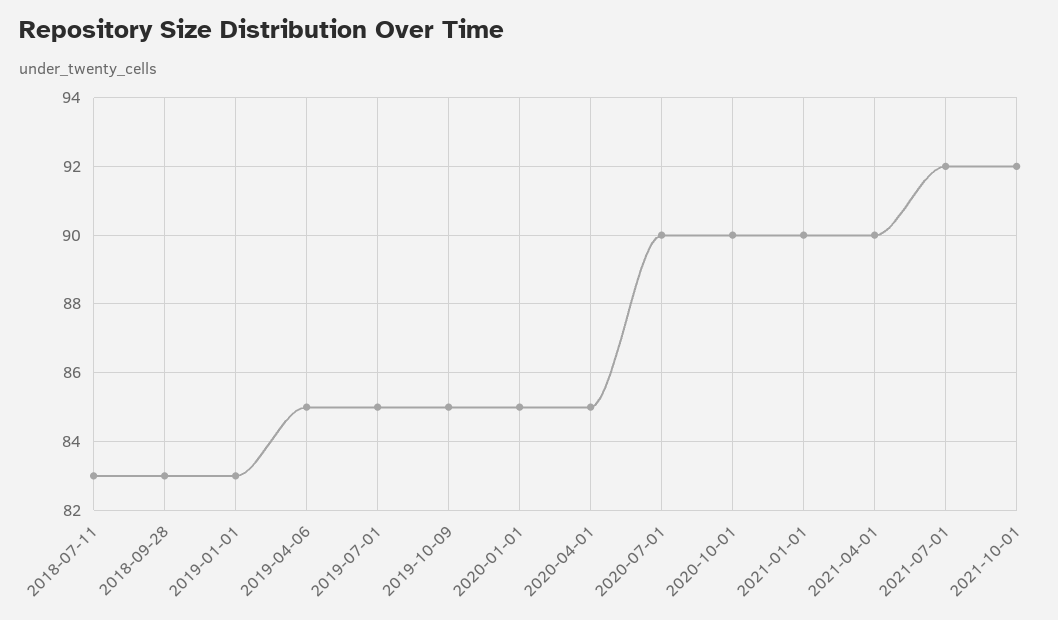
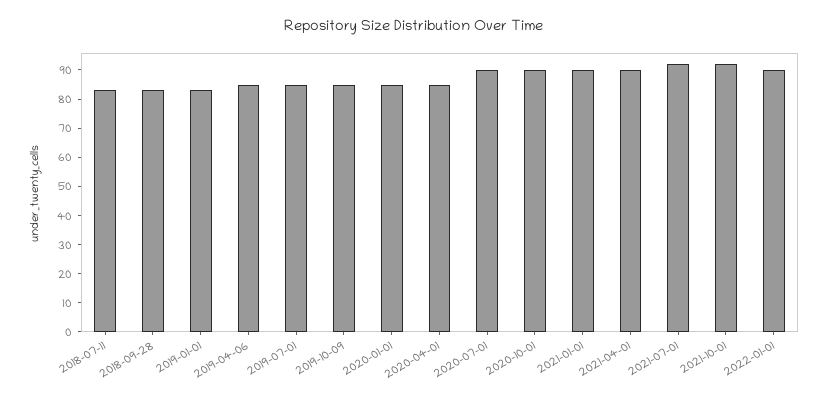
2022-01-01: none -> 90

